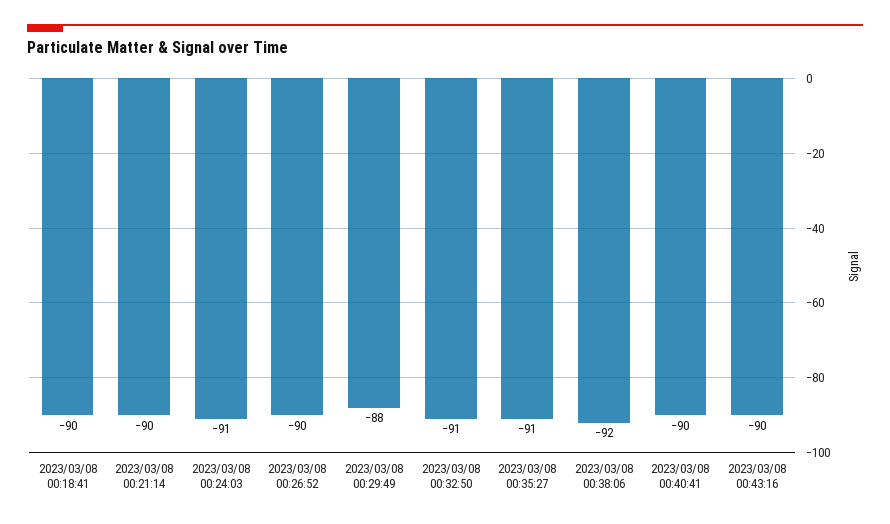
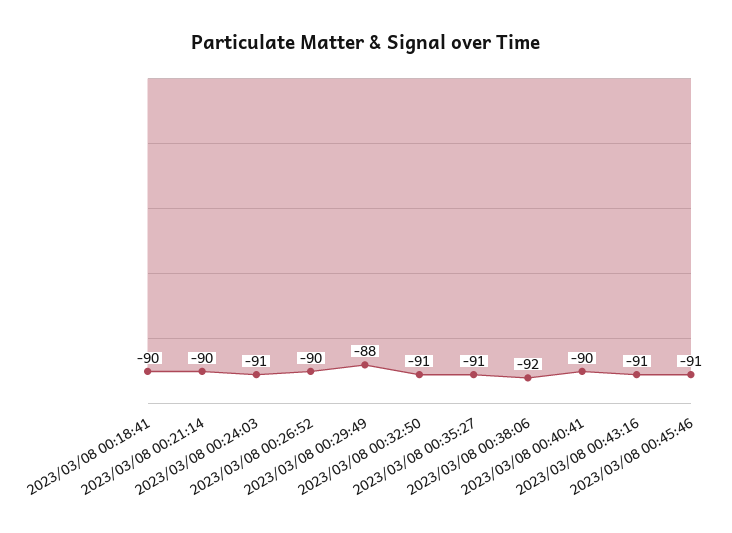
2023/03/08 00:43:16: -90 -> -91
2023/03/08 00:45:46: none -> -91

